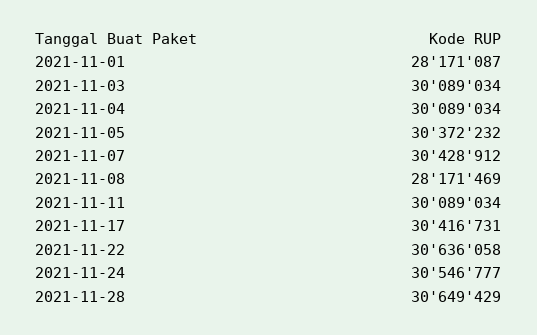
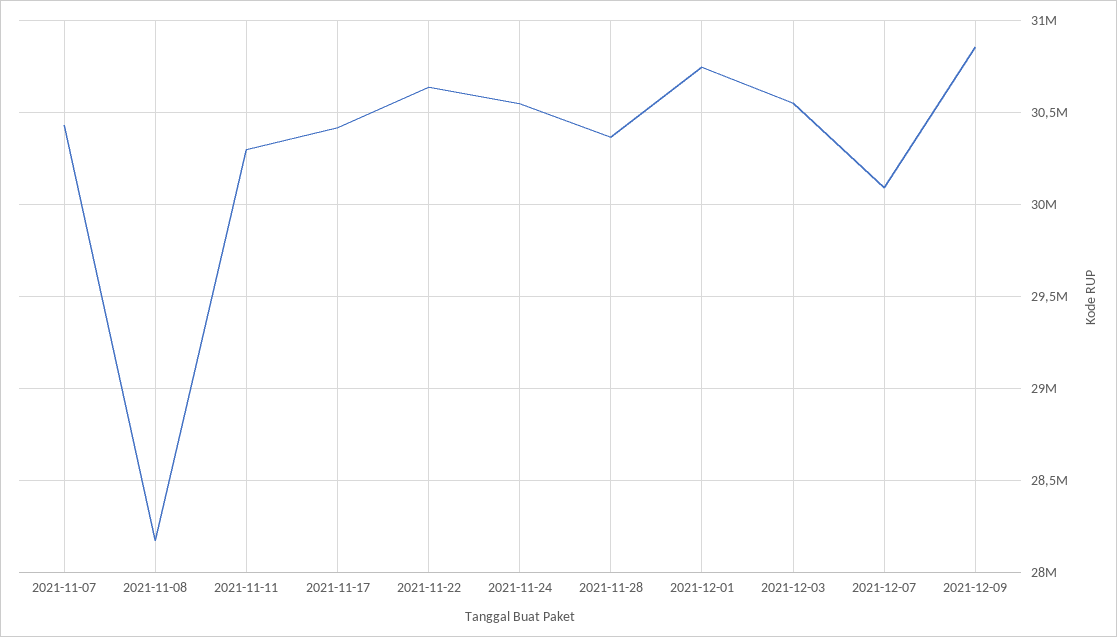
2021-11-01: 28171087 -> none
2021-11-03: 30089034 -> none
2021-11-04: 30089034 -> none
2021-11-05: 30372232 -> none
2021-11-11: 30089034 -> 30300000
2021-11-28: 30649429 -> 30350000
2021-12-01: none -> 30750000
2021-12-03: none -> 30550000
2021-12-07: none -> 30100000
2021-12-09: none -> 30850000

